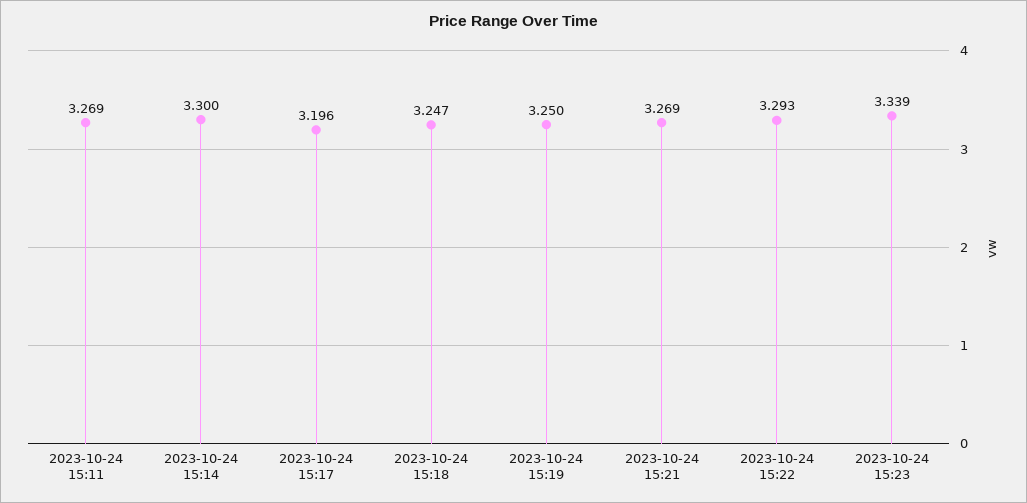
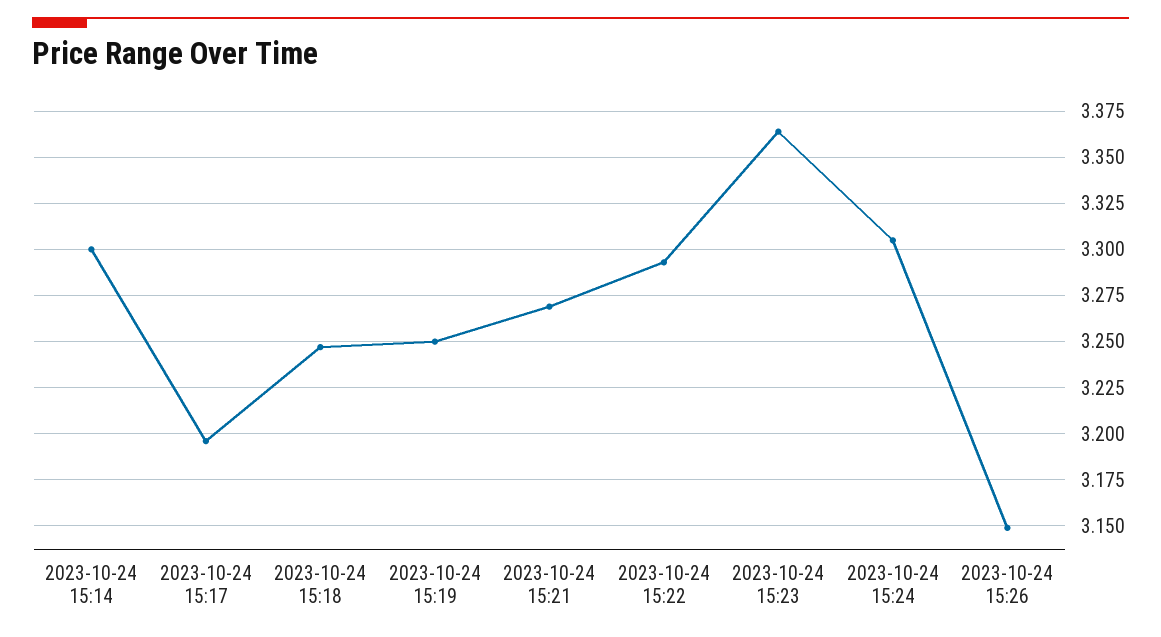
2023-10-24 15:11: 3.269 -> none
2023-10-24 15:23: 3.339 -> 3.365
2023-10-24 15:24: none -> 3.305
2023-10-24 15:26: none -> 3.15

